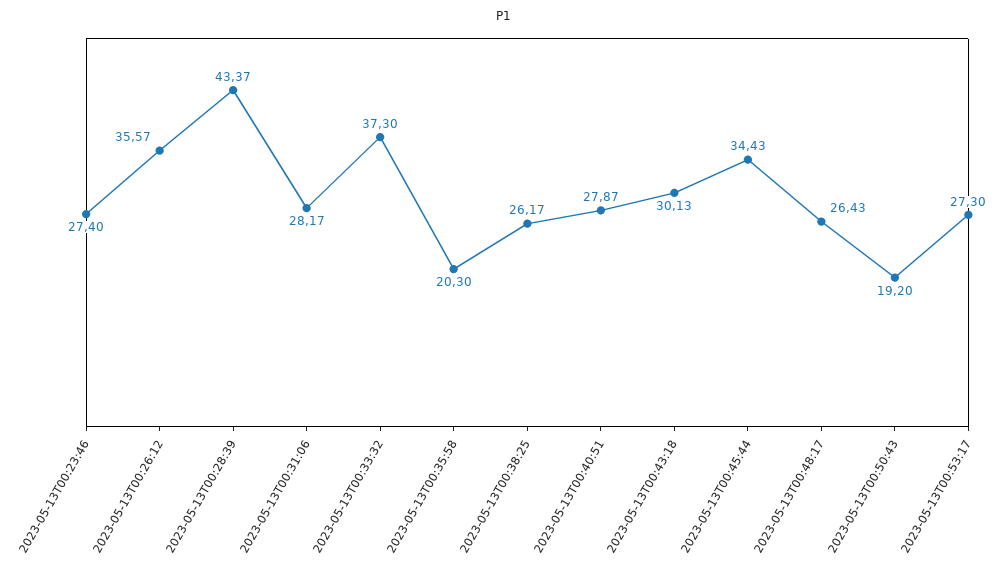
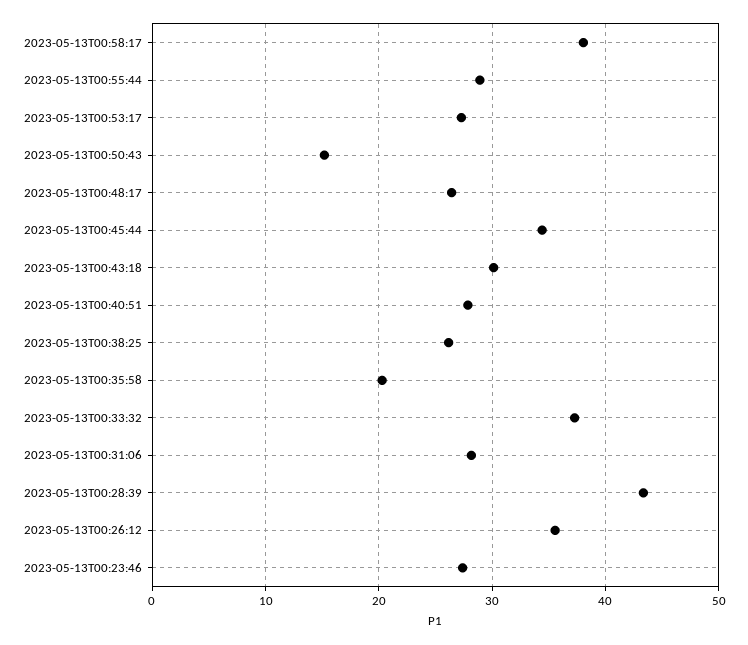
2023-05-13T00:50:43: 19.2 -> 15
2023-05-13T00:58:17: none -> 38
2023-05-13T00:55:44: none -> 29

